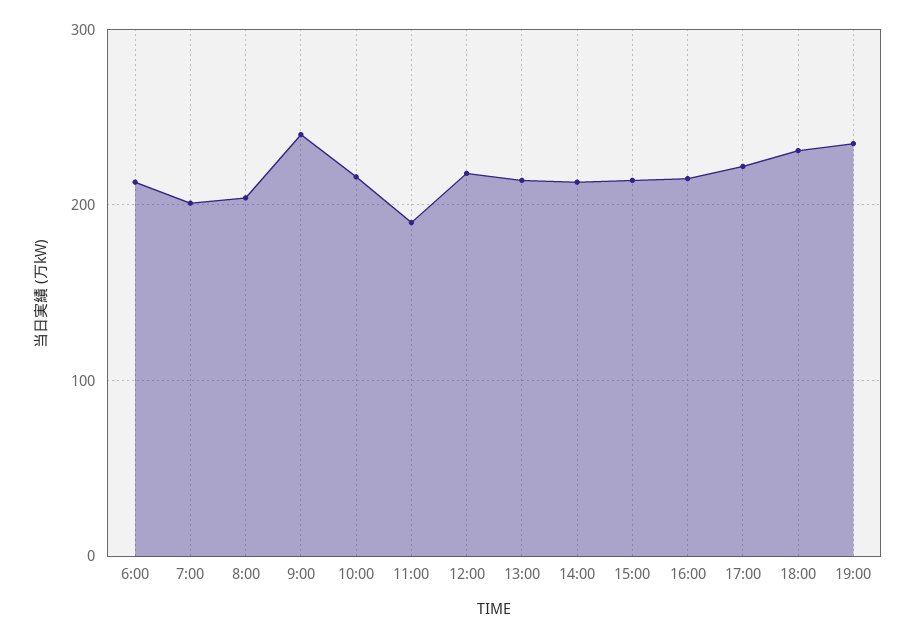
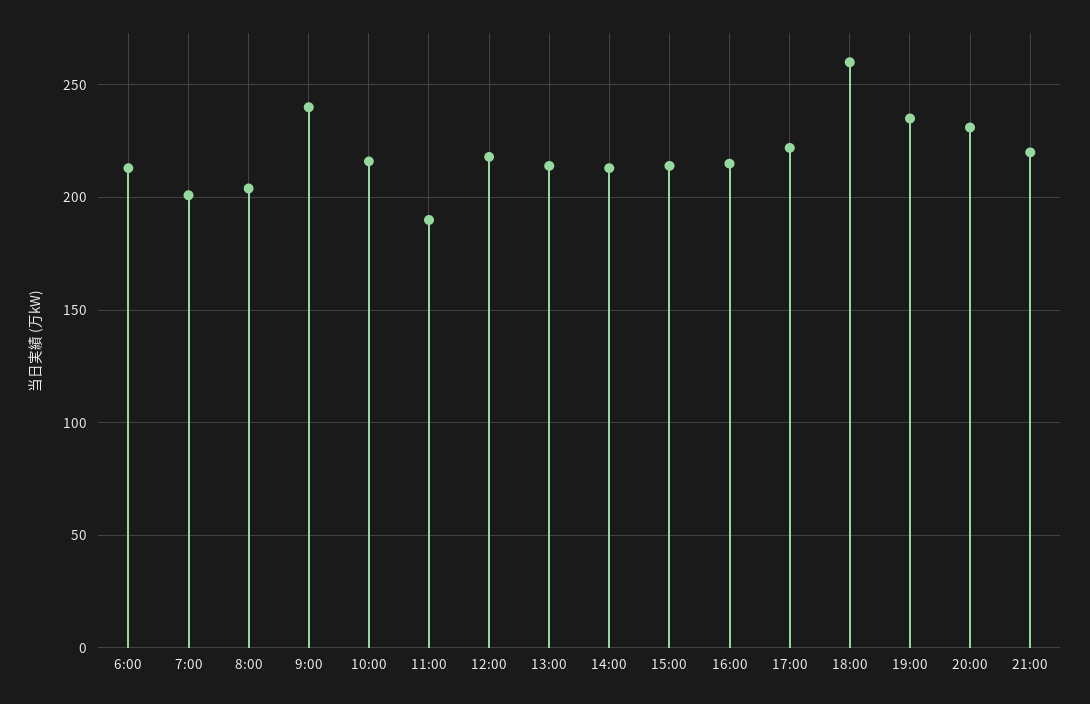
18:00: 230 -> 260
20:00: none -> 230
21:00: none -> 220

